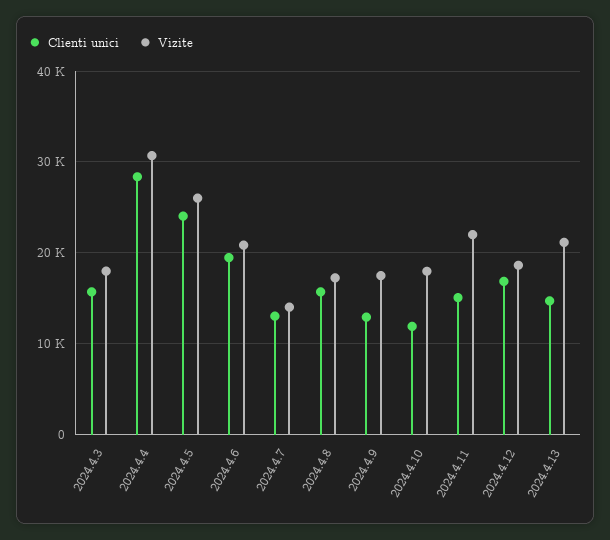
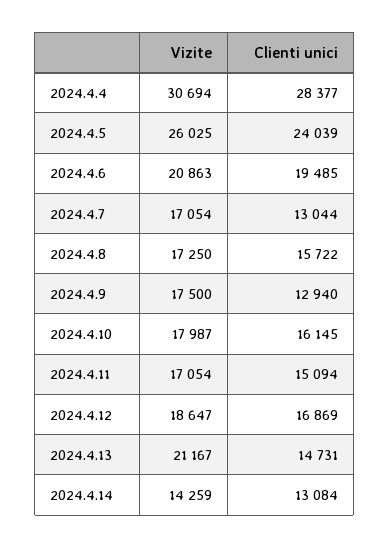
Clienti unici, 2024.4.3: 16000 -> none
Vizite, 2024.4.3: 18000 -> none
Vizite, 2024.4.7: 14000 -> 17054
Clienti unici, 2024.4.10: 12000 -> 16145
Vizite, 2024.4.11: 22000 -> 17054
Vizite, 2024.4.14: none -> 14259
Clienti unici, 2024.4.14: none -> 13084

